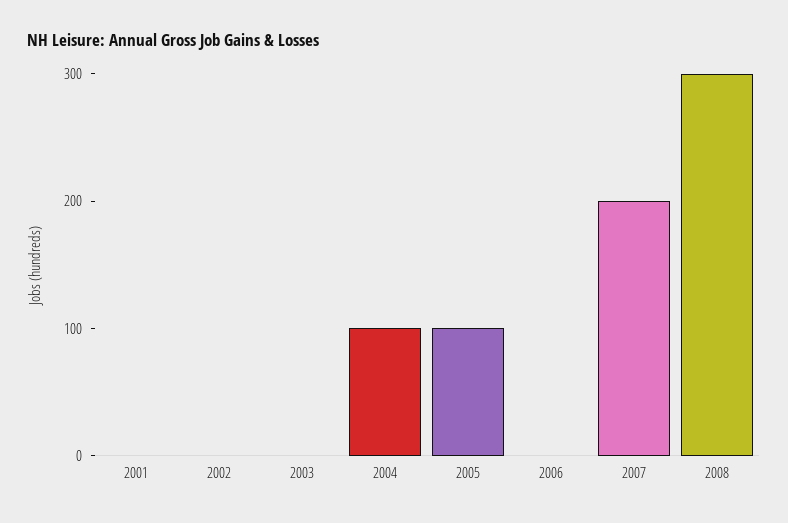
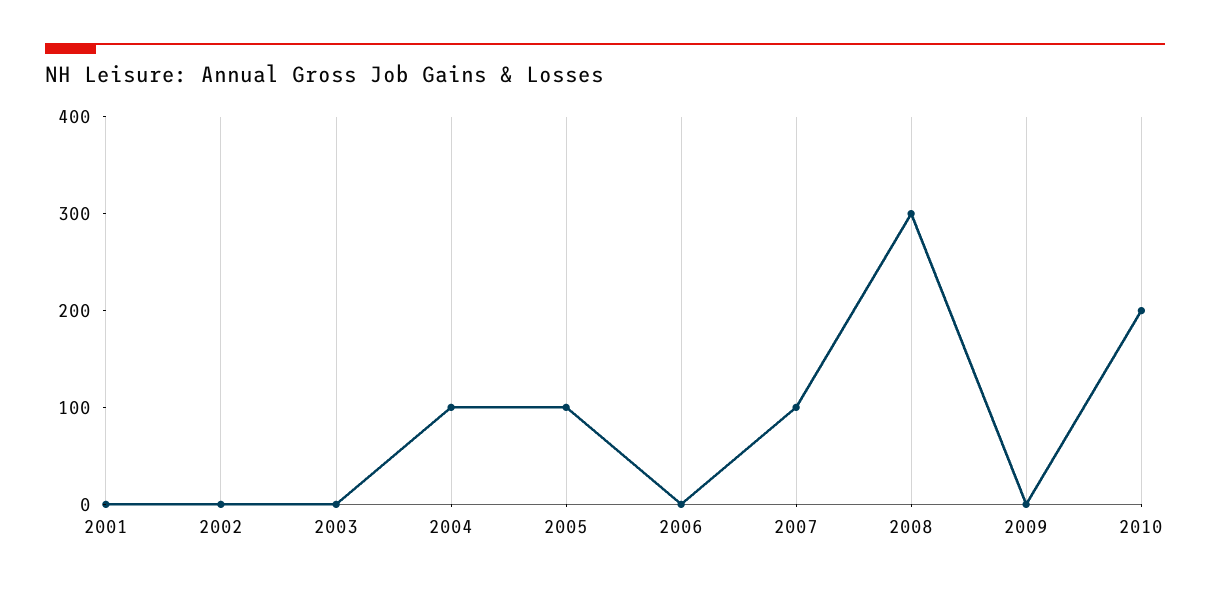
2007: 200 -> 100
2009: none -> 0
2010: none -> 200

